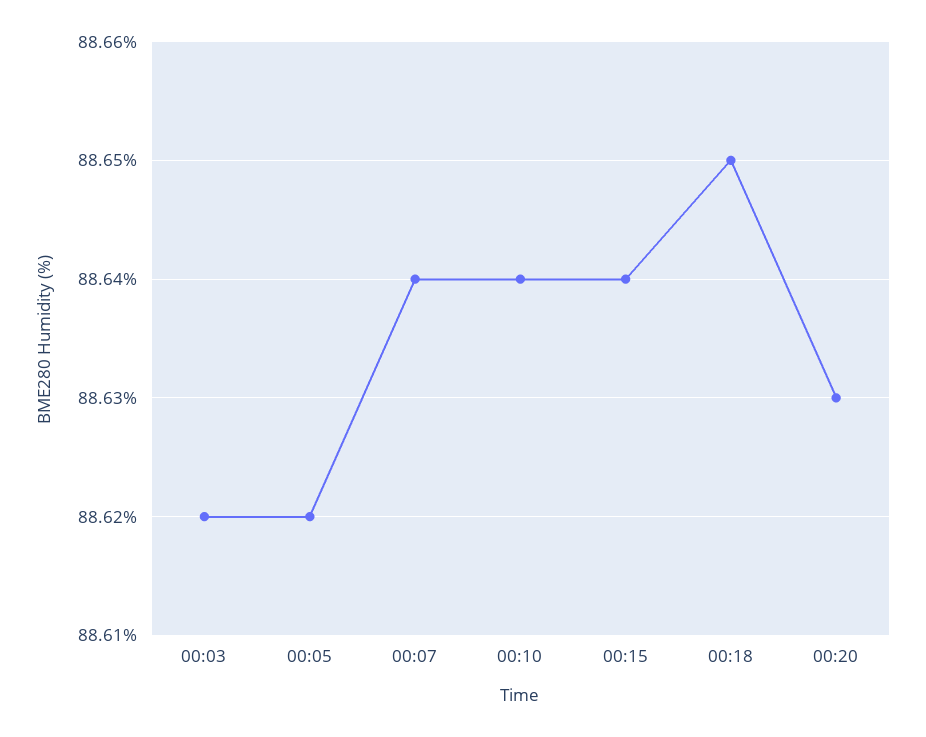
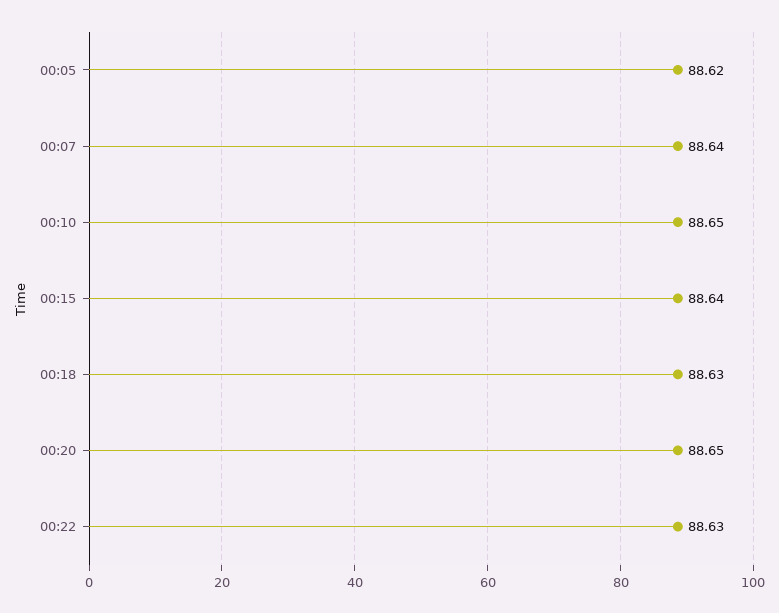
00:03: 88.62 -> none
00:10: 88.64 -> 88.65
00:18: 88.65 -> 88.63
00:20: 88.63 -> 88.65
00:22: none -> 88.63

